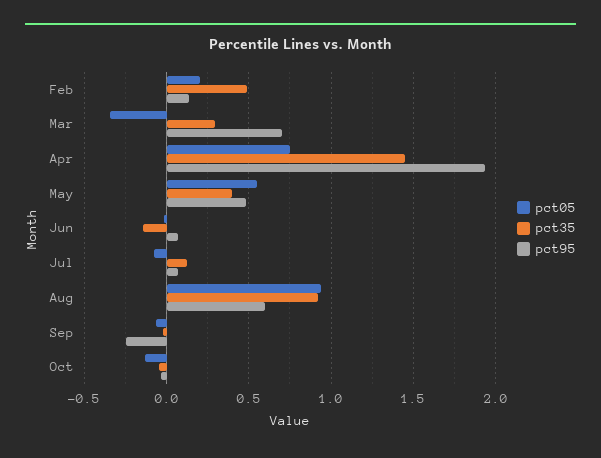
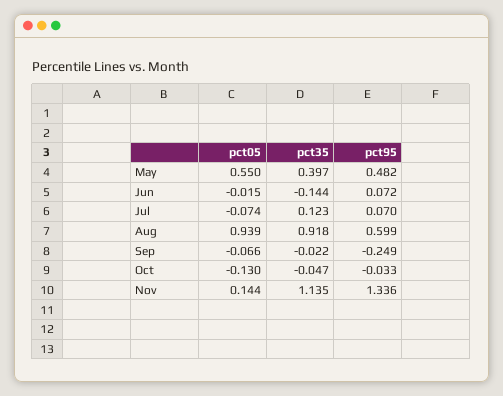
pct05, Feb: 0.2 -> none
pct35, Feb: 0.5 -> none
pct95, Feb: 0.15 -> none
pct05, Mar: -0.35 -> none
pct35, Mar: 0.3 -> none
pct95, Mar: 0.7 -> none
pct05, Apr: 0.75 -> none
pct35, Apr: 1.45 -> none
pct95, Apr: 1.95 -> none
pct05, Nov: none -> 0.144
pct35, Nov: none -> 1.135
pct95, Nov: none -> 1.336

